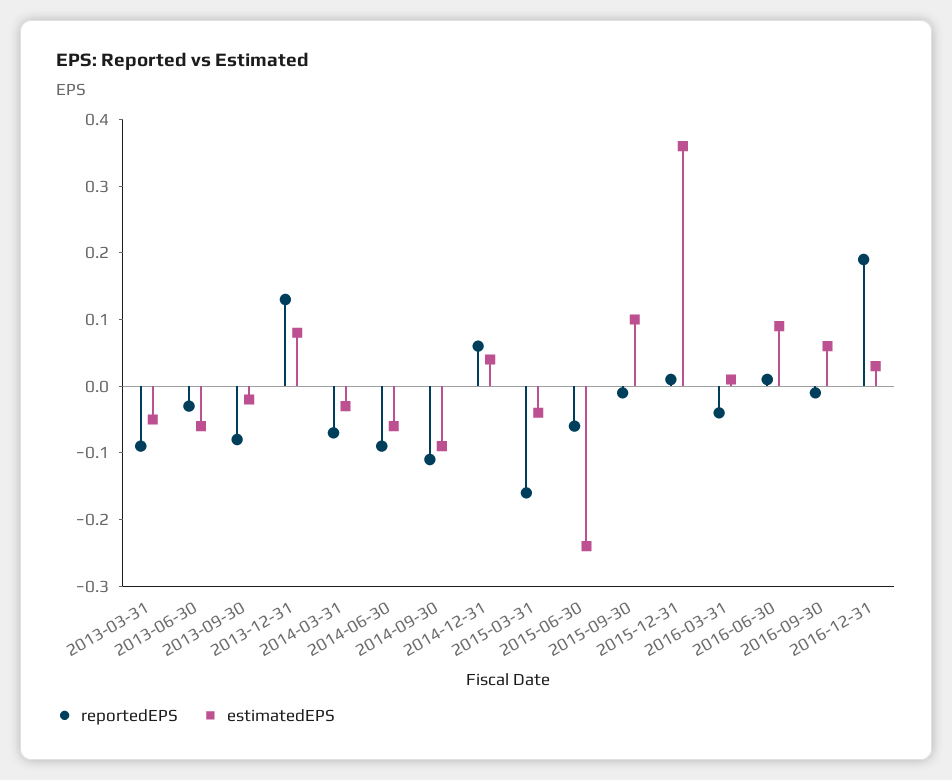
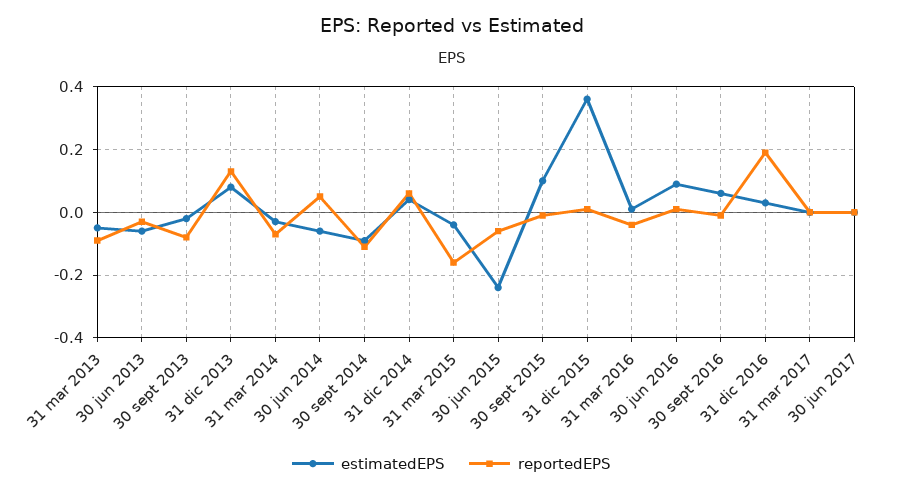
reportedEPS, 2014-06-30: -0.1 -> 0.05
estimatedEPS, 31 mar 2017: none -> 0
reportedEPS, 31 mar 2017: none -> 0
estimatedEPS, 30 jun 2017: none -> 0
reportedEPS, 30 jun 2017: none -> 0

